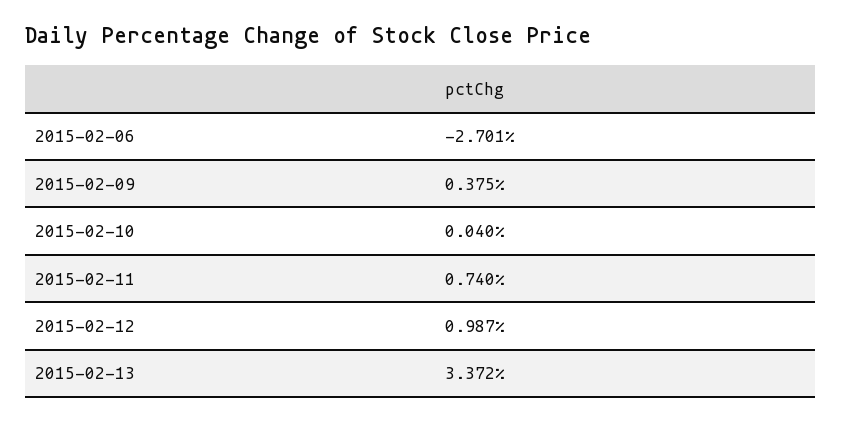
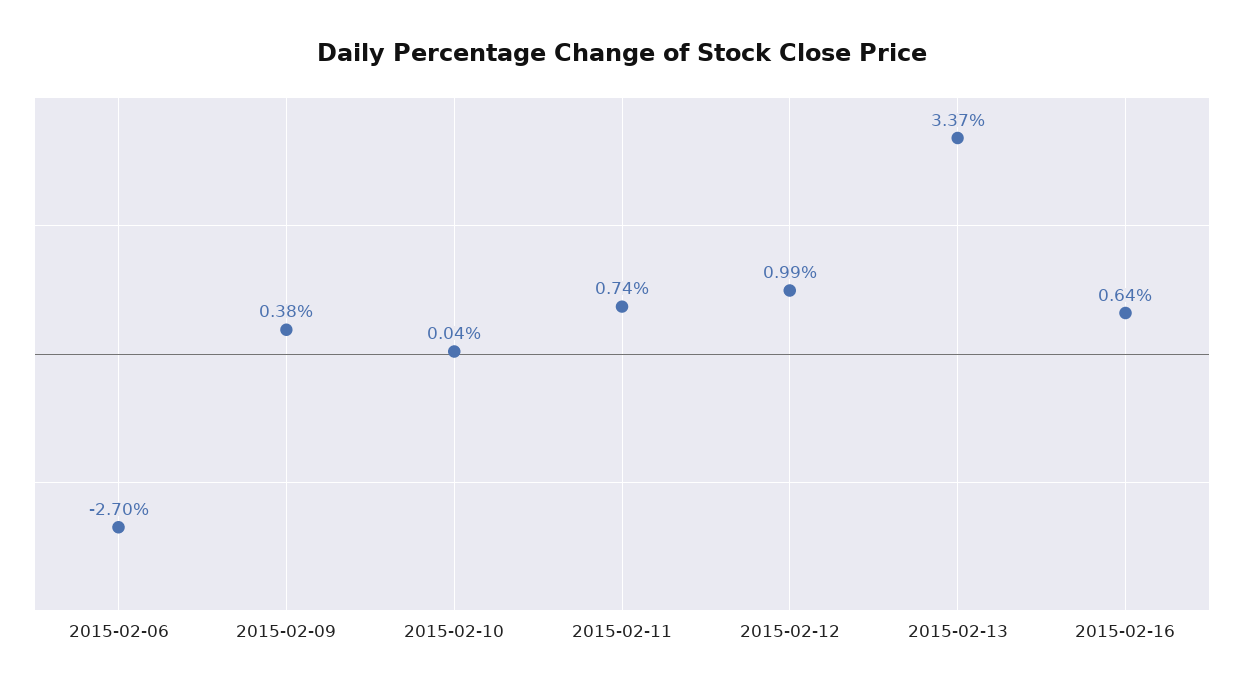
2015-02-16: none -> 0.64

